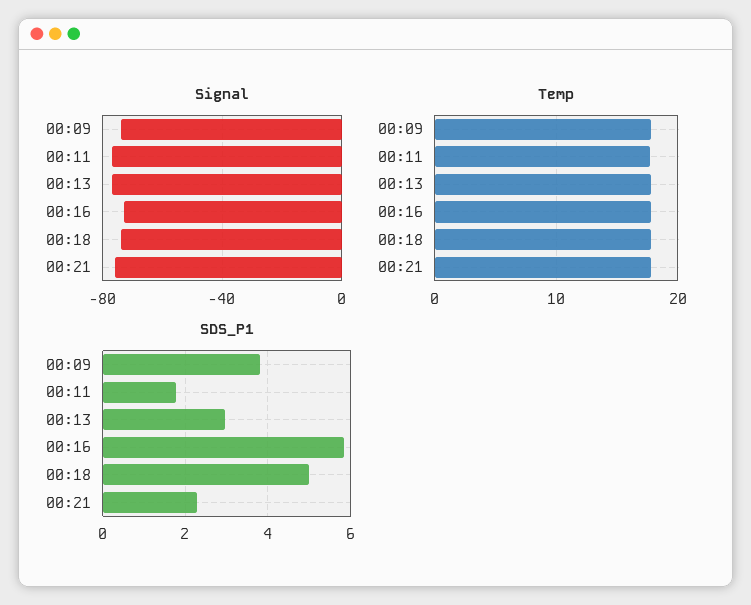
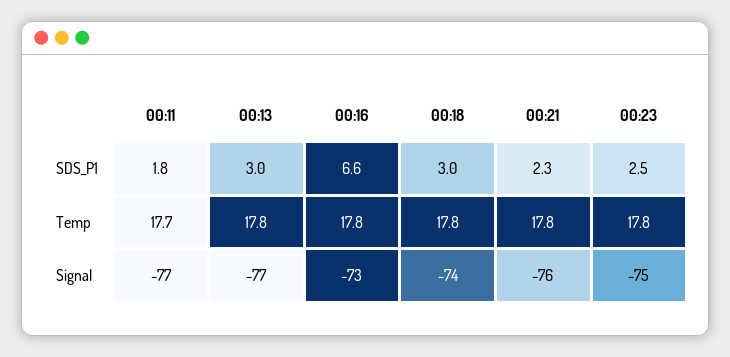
Signal, 00:09: -75 -> none
Temp, 00:09: 18 -> none
SDS_P1, 00:09: 3.8 -> none
SDS_P1, 00:16: 5.8 -> 6.6
SDS_P1, 00:18: 5 -> 3
SDS_P1, 00:23: none -> 2.5
Temp, 00:23: none -> 17.8
Signal, 00:23: none -> -75

